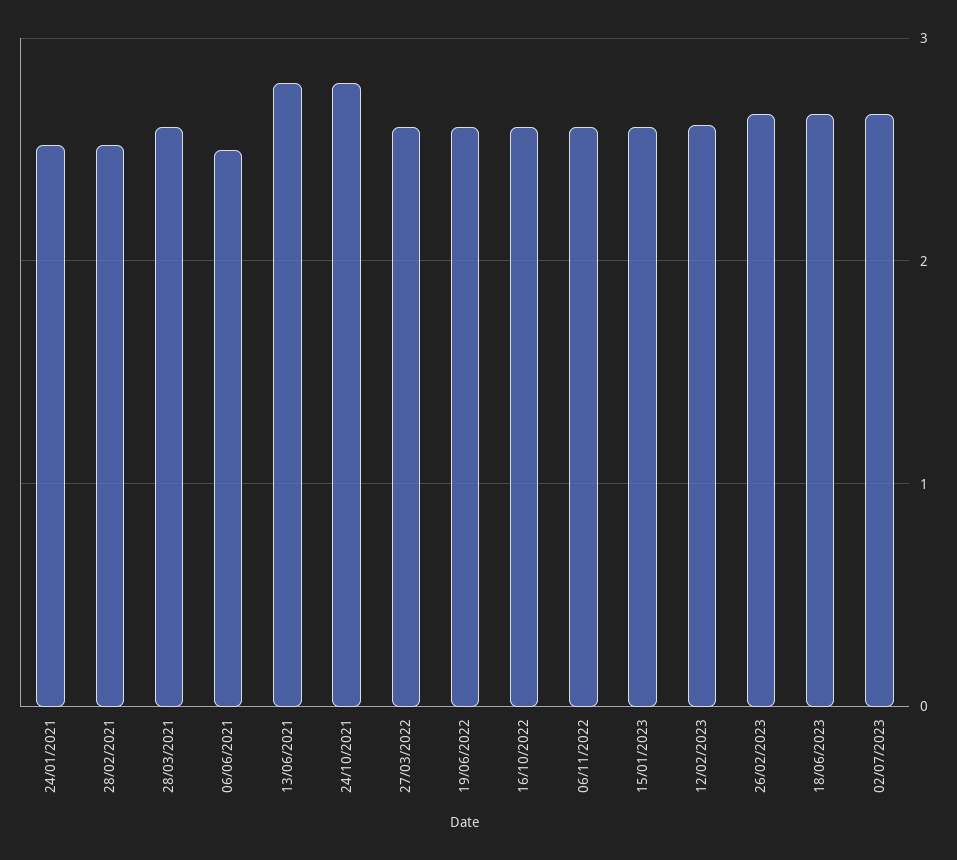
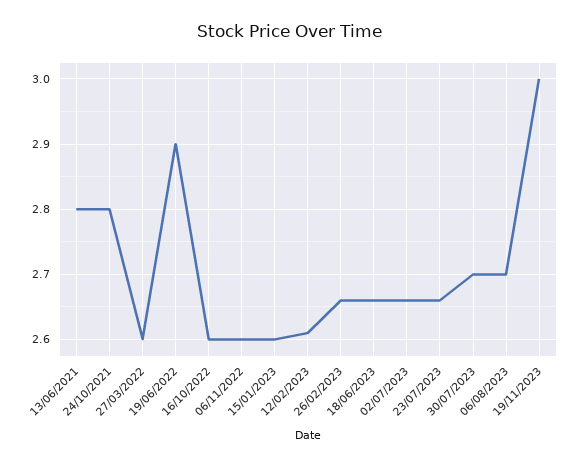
24/01/2021: 2.5 -> none
28/02/2021: 2.5 -> none
28/03/2021: 2.6 -> none
06/06/2021: 2.5 -> none
19/06/2022: 2.6 -> 2.9
23/07/2023: none -> 2.66
30/07/2023: none -> 2.7
06/08/2023: none -> 2.7
19/11/2023: none -> 3

